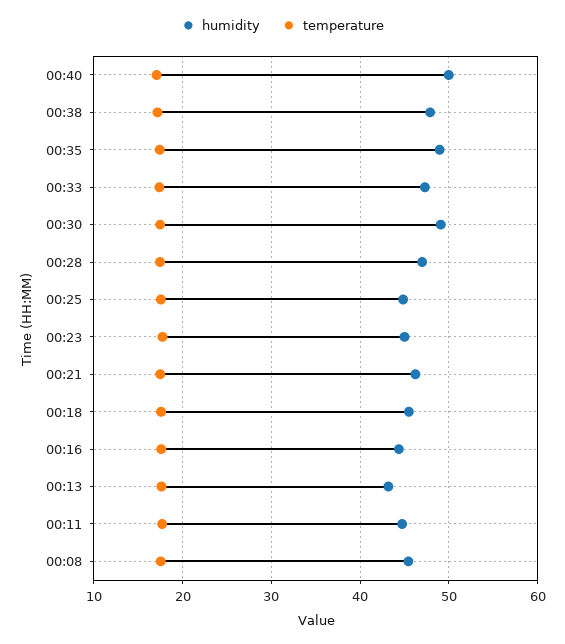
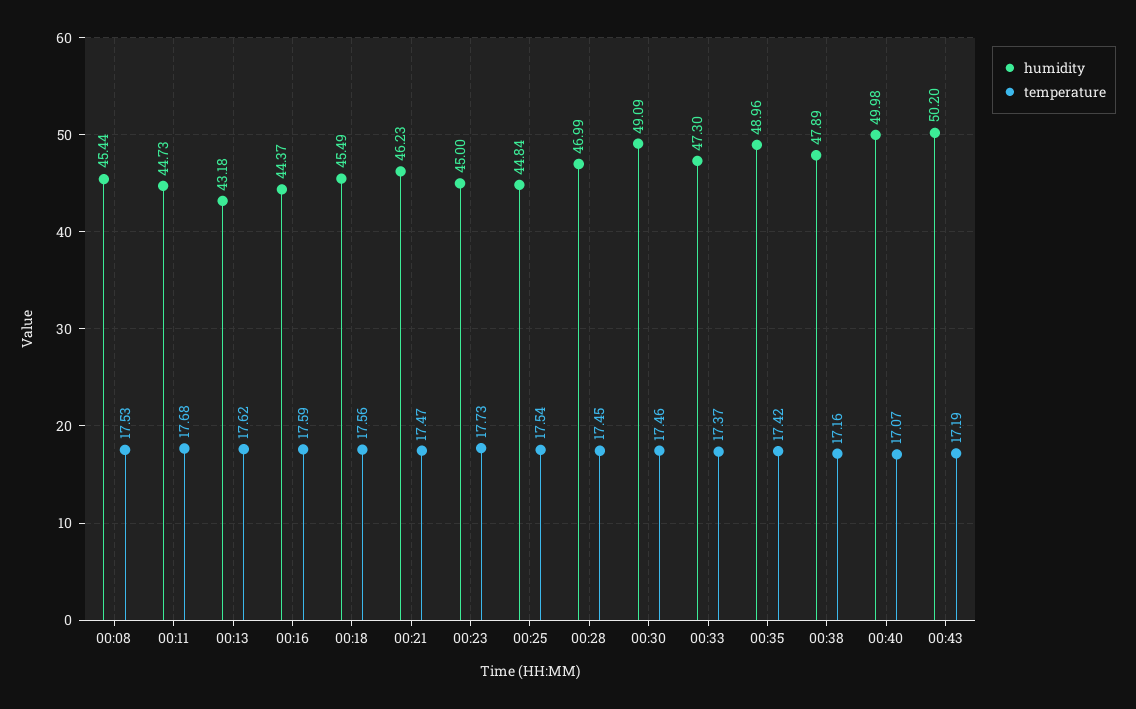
humidity, 00:43: none -> 50.2
temperature, 00:43: none -> 17.19

